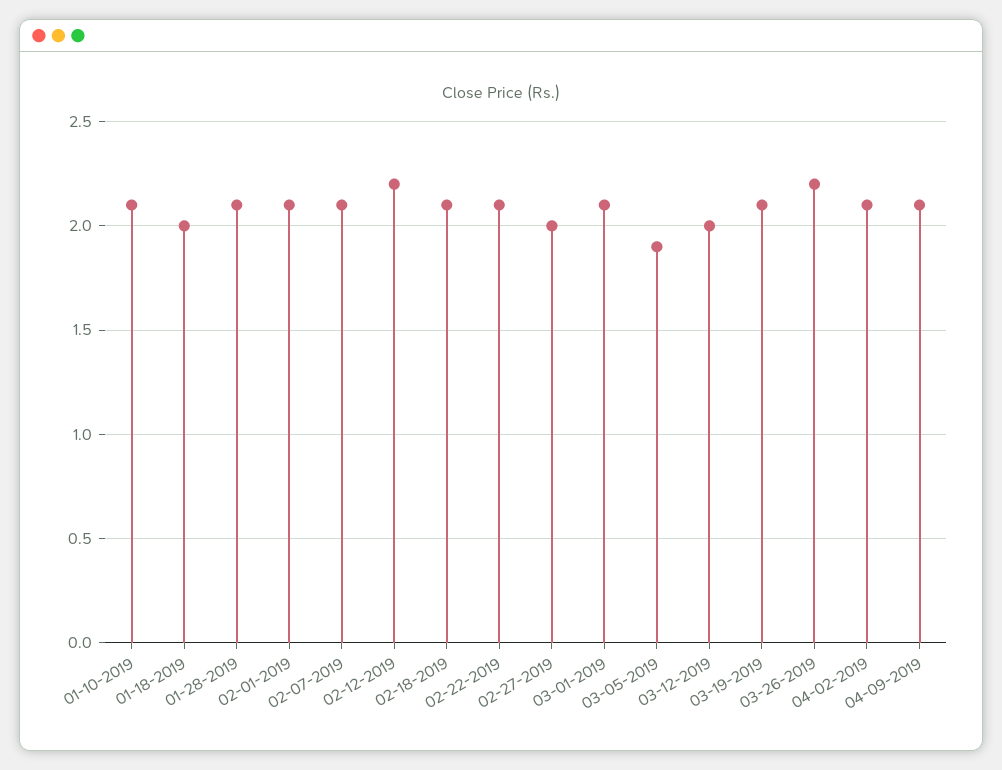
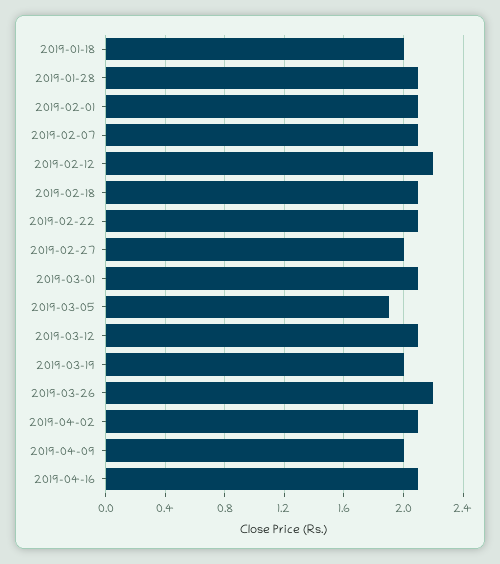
01-10-2019: 2.1 -> none
03-12-2019: 2 -> 2.1
03-19-2019: 2.1 -> 2
04-09-2019: 2.1 -> 2
2019-04-16: none -> 2.1

